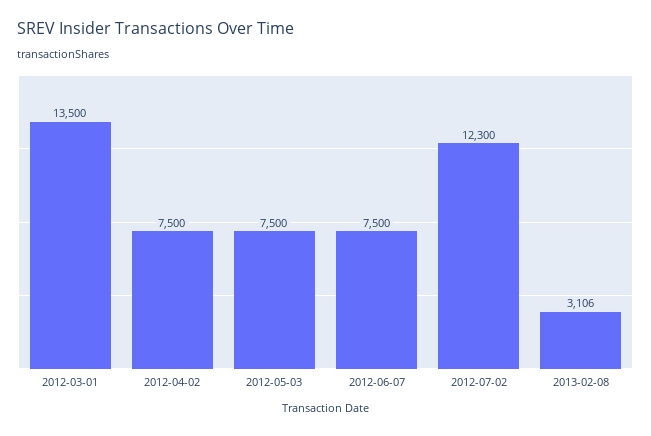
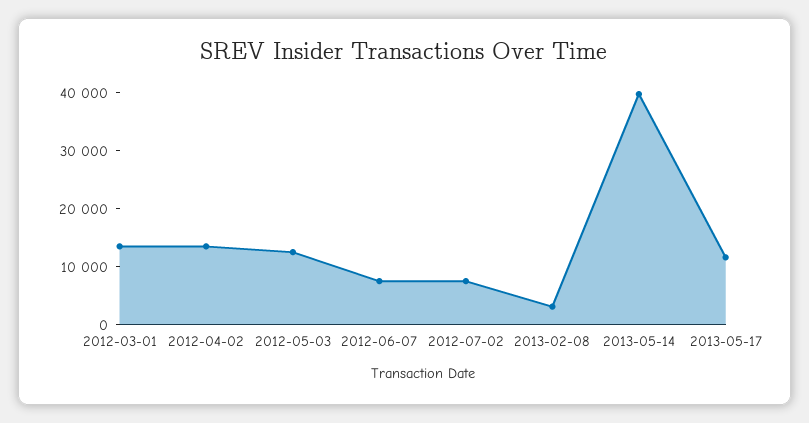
2012-04-02: 7500 -> 14000
2012-05-03: 7500 -> 12000
2012-07-02: 12300 -> 8000
2013-05-14: none -> 40000
2013-05-17: none -> 12000

